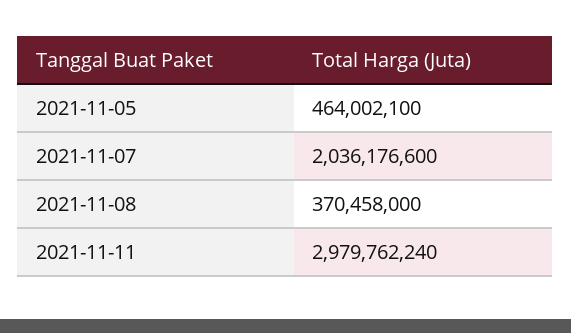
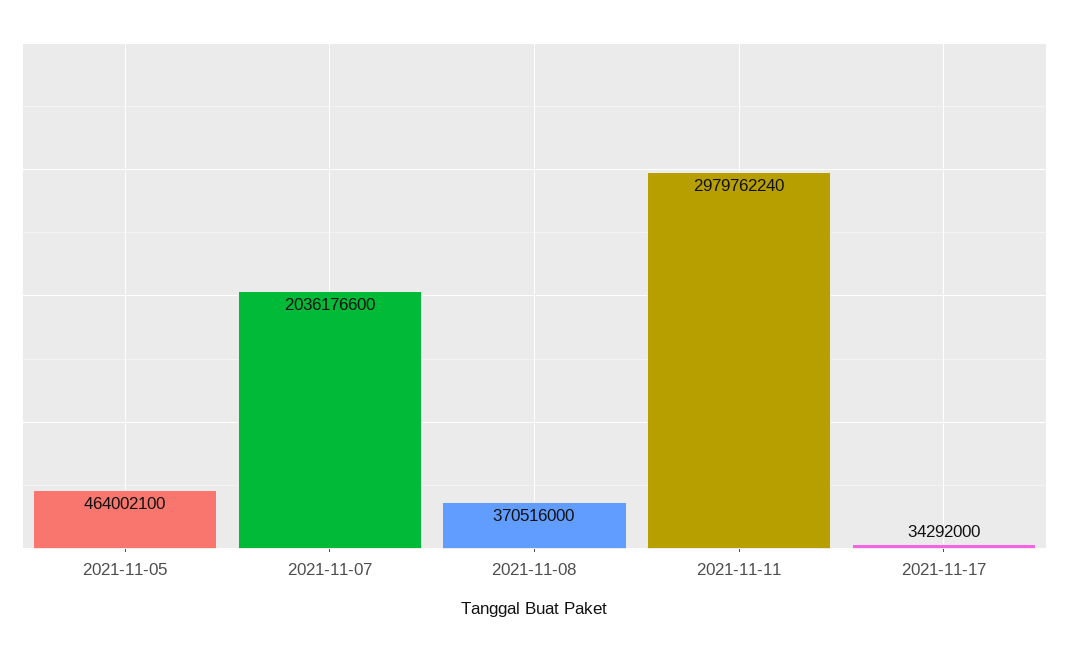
2021-11-08: 370458000 -> 370516000
2021-11-17: none -> 34292000

